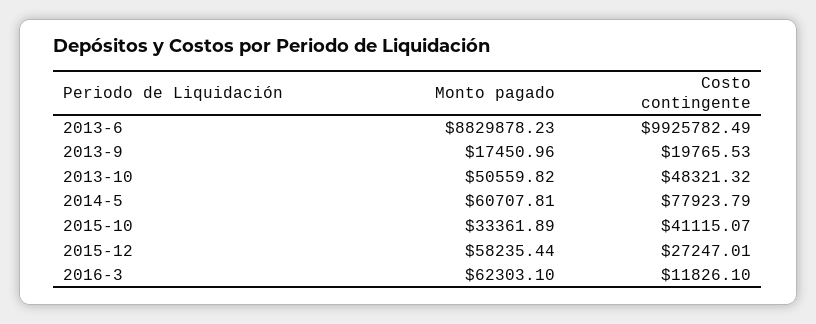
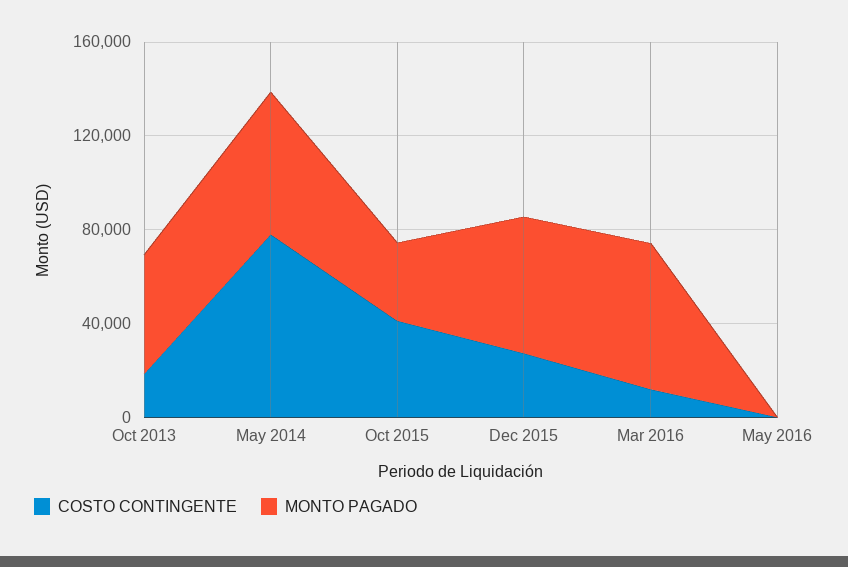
Monto pagado, 2013-6: 8829878.23 -> none
Costo contingente, 2013-6: 9925782.49 -> none
Monto pagado, 2013-9: 17450.96 -> none
Costo contingente, 2013-9: 19765.53 -> none
Costo contingente, 2013-10: 48321.32 -> 20000
Costo contingente, May 2016: none -> 0
Monto pagado, May 2016: none -> 0

